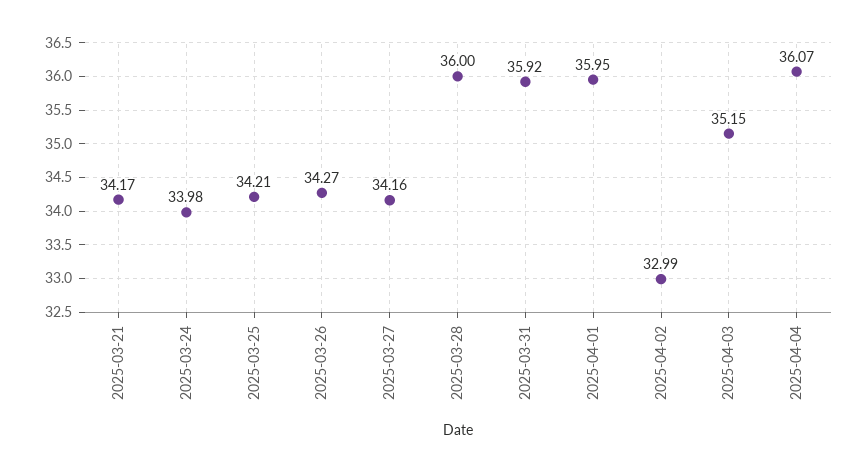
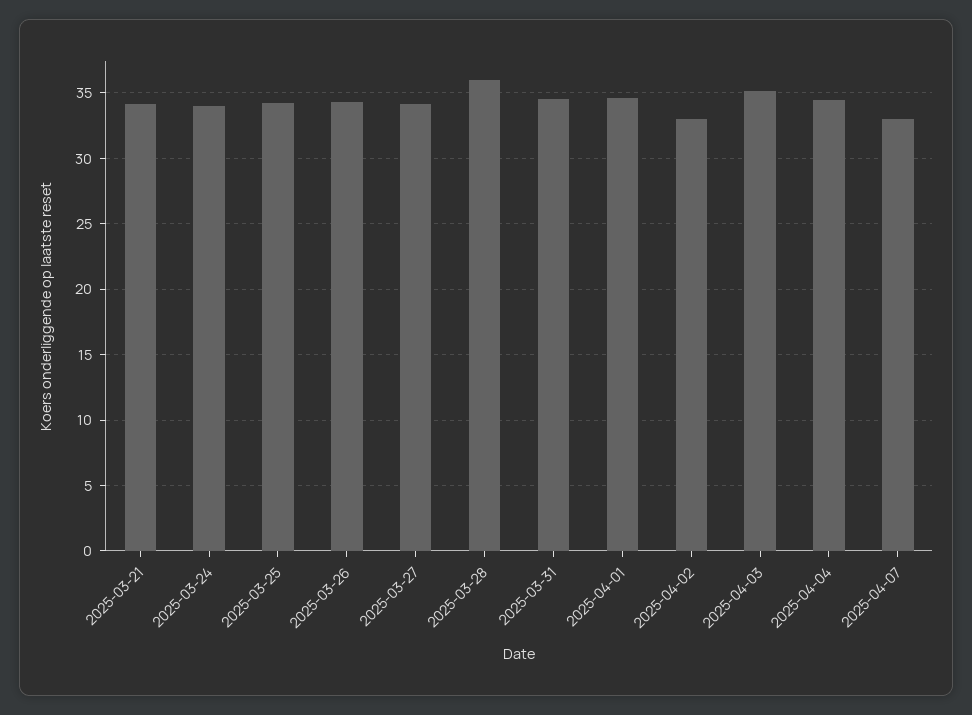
2025-03-31: 35.92 -> 34.5
2025-04-01: 35.95 -> 34.5
2025-04-04: 36.07 -> 34.5
2025-04-07: none -> 33

